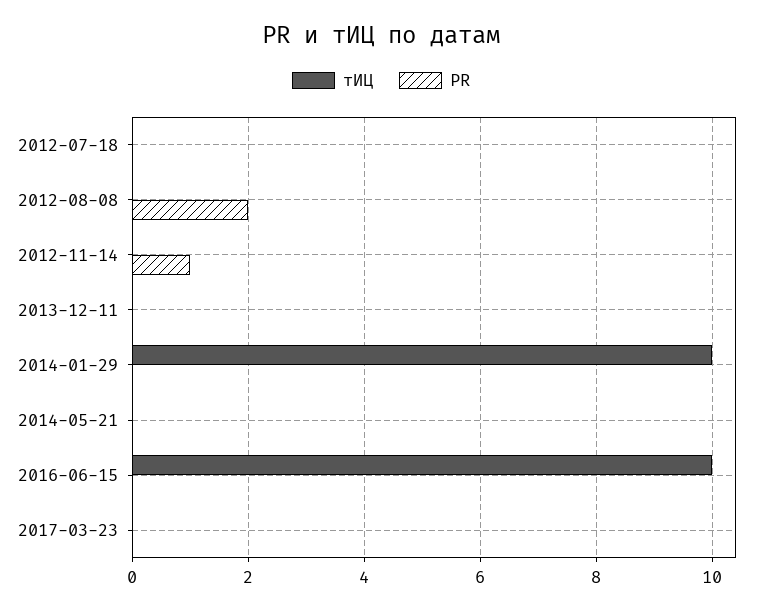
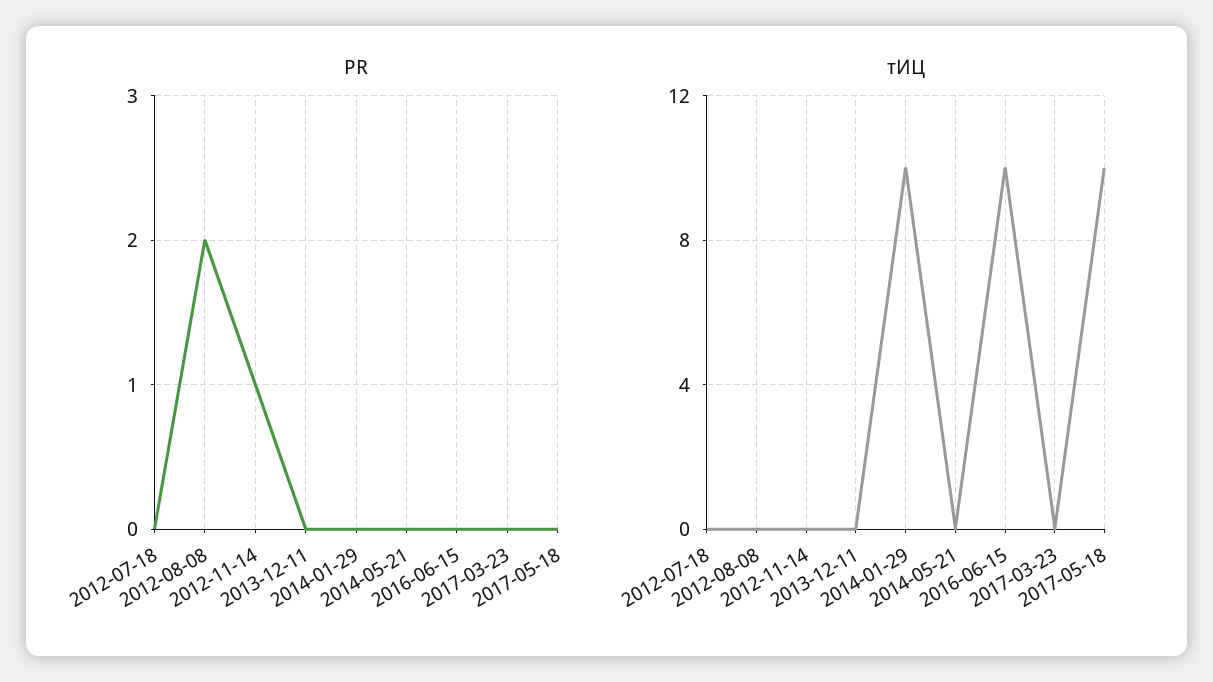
PR, 2017-05-18: none -> 0
тИЦ, 2017-05-18: none -> 10

